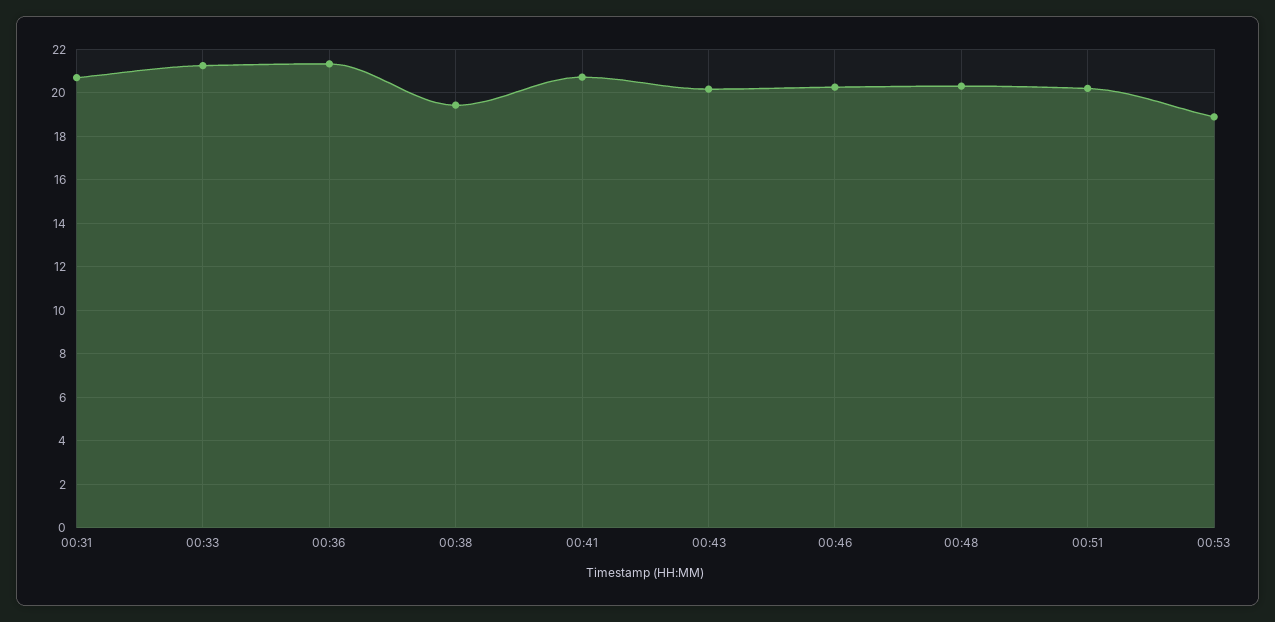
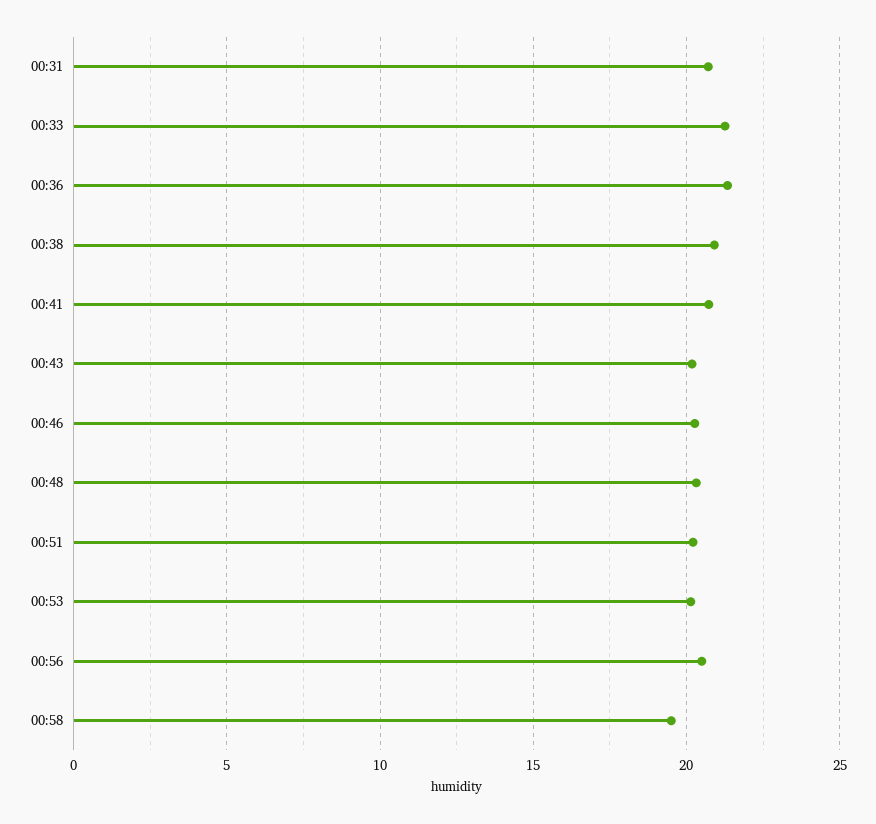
00:38: 19.5 -> 21
00:53: 19 -> 20
00:56: none -> 20.5
00:58: none -> 19.5

